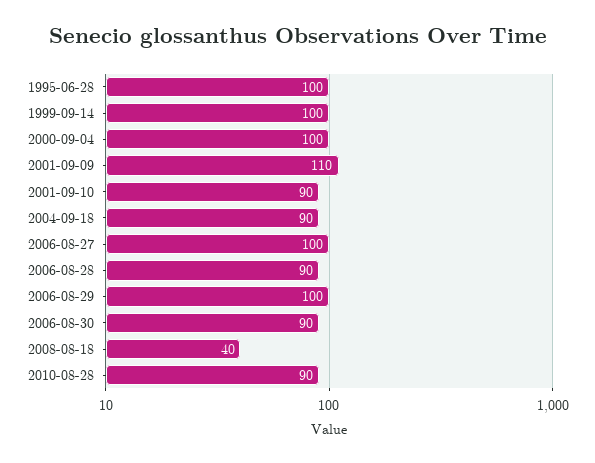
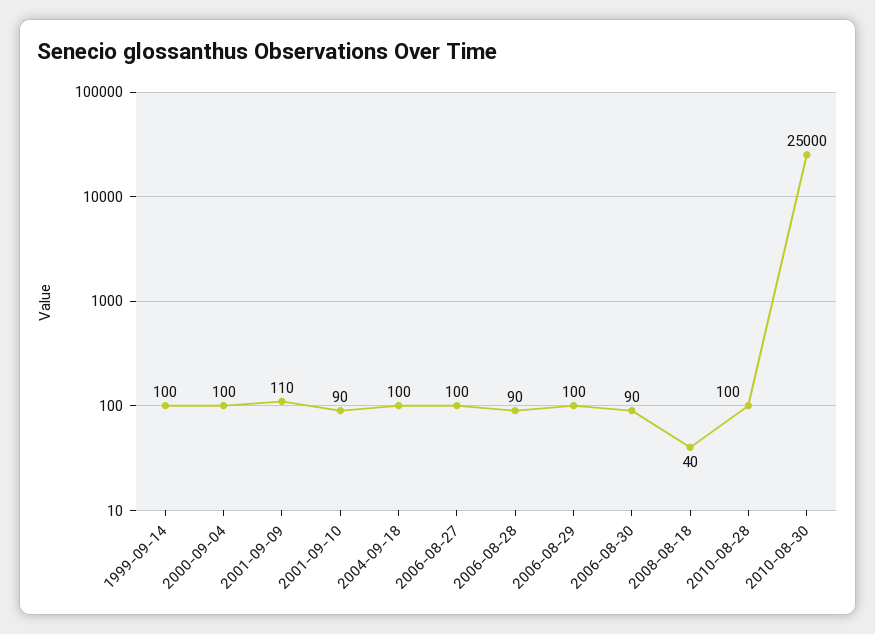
1995-06-28: 100 -> none
2004-09-18: 90 -> 100
2010-08-28: 90 -> 100
2010-08-30: none -> 25000

